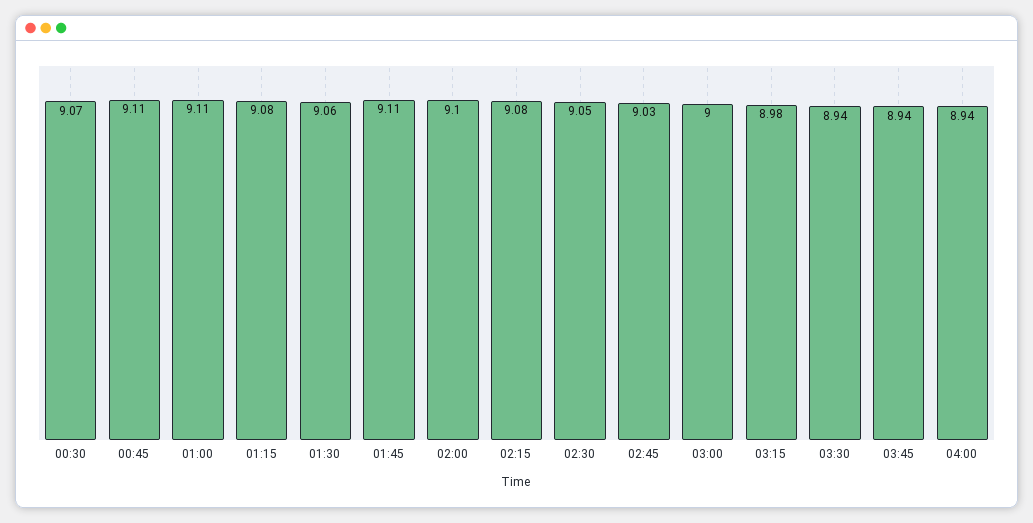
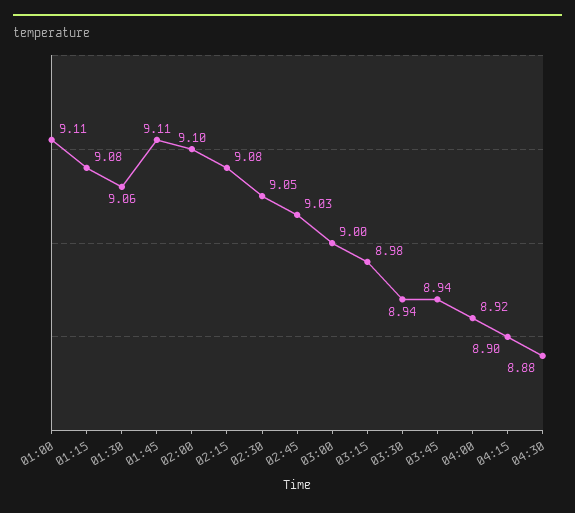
00:30: 9.07 -> none
00:45: 9.11 -> none
04:00: 8.94 -> 8.92
04:15: none -> 8.9
04:30: none -> 8.88

